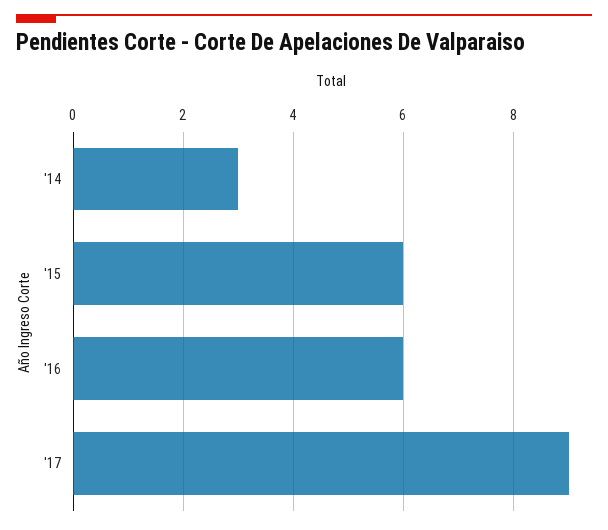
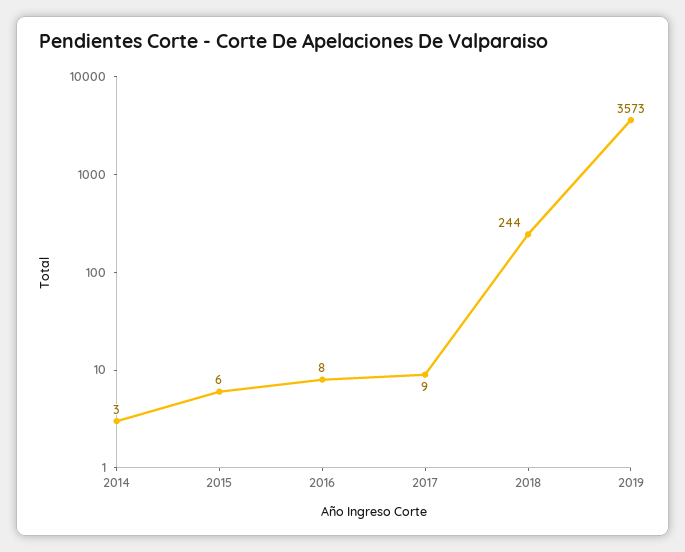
'16: 6 -> 8
2018: none -> 244
2019: none -> 3573

